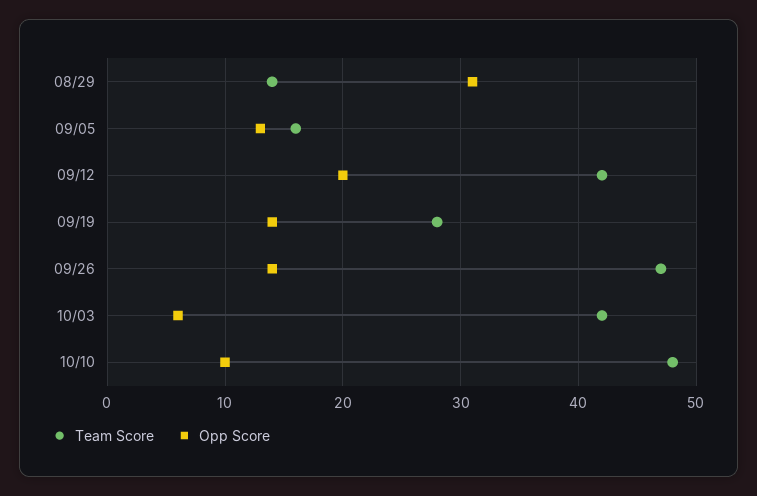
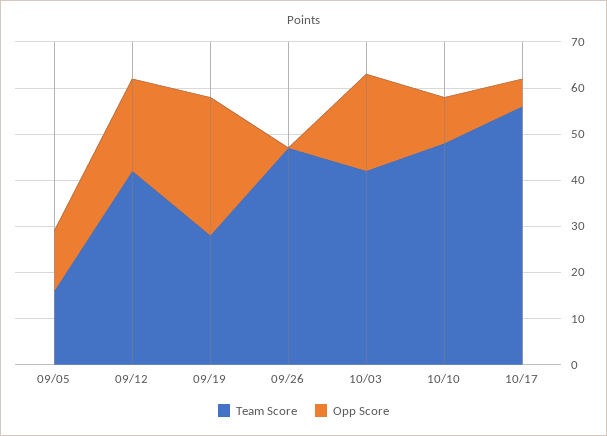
Team Score, 08/29: 14 -> none
Opp Score, 08/29: 31 -> none
Opp Score, 09/19: 14 -> 30
Opp Score, 09/26: 14 -> 0
Opp Score, 10/03: 6 -> 20
Team Score, 10/17: none -> 55
Opp Score, 10/17: none -> 5

